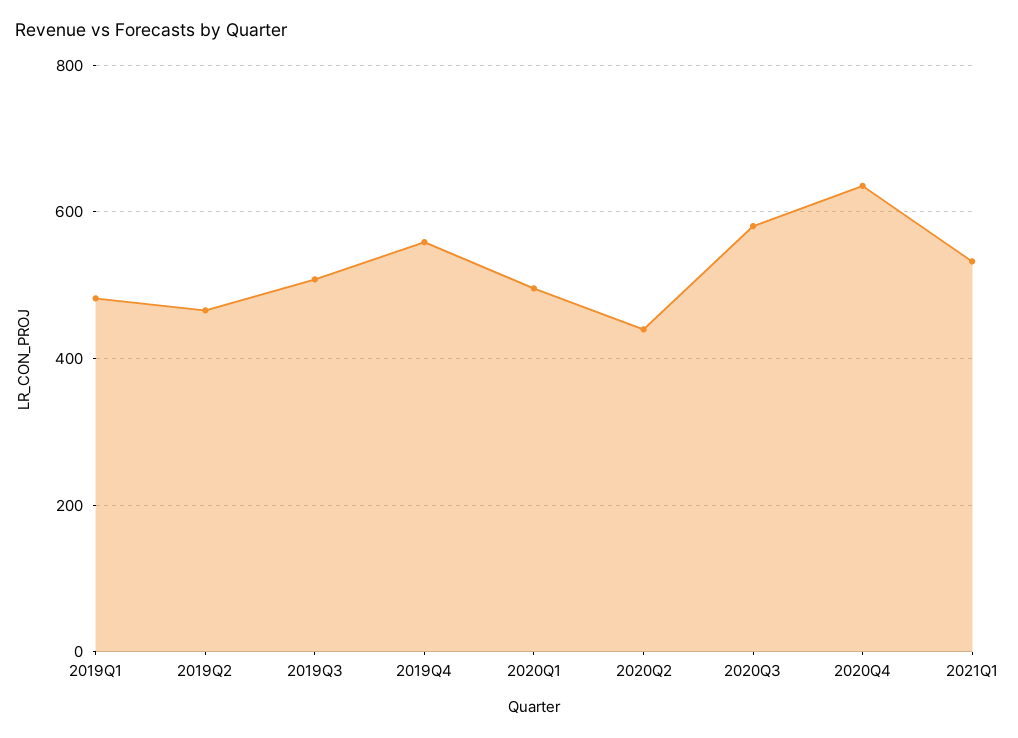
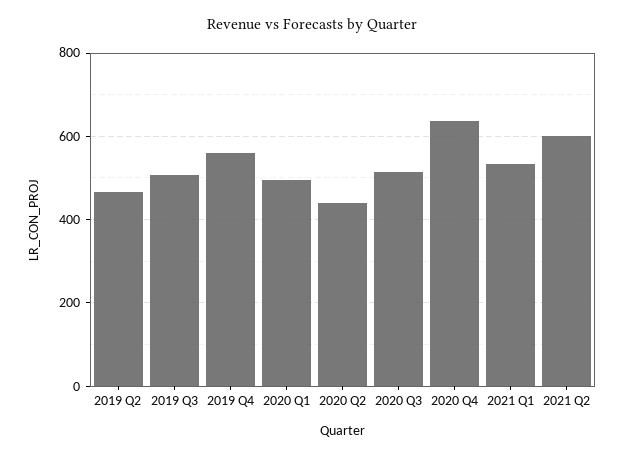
2019Q1: 480 -> none
2020Q3: 580 -> 520
2021 Q2: none -> 600

